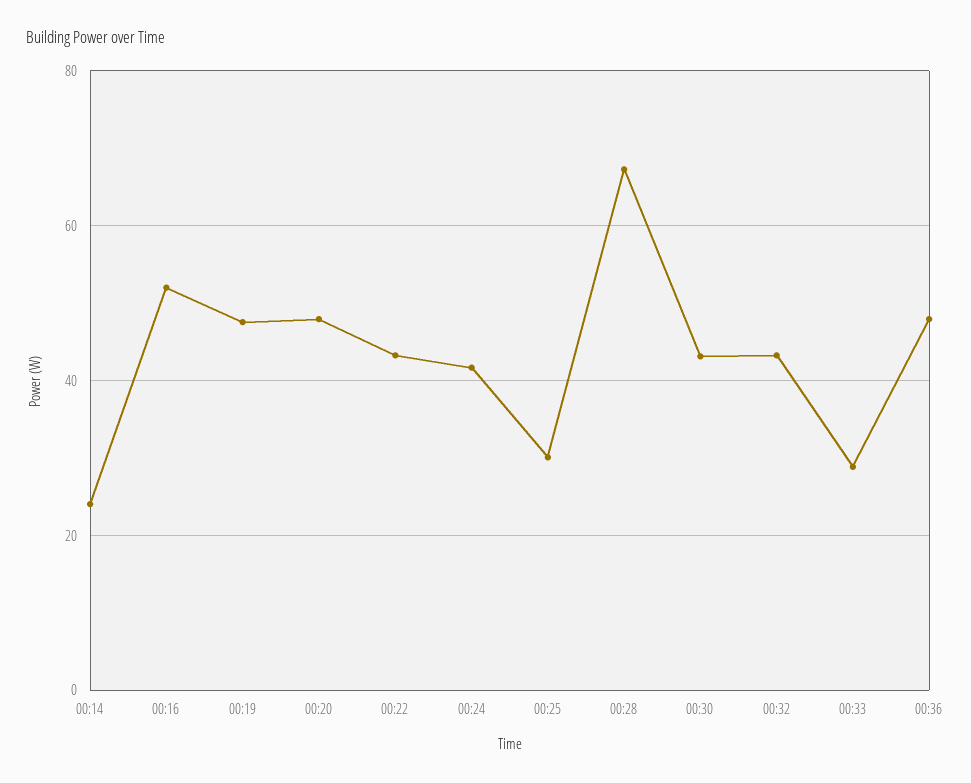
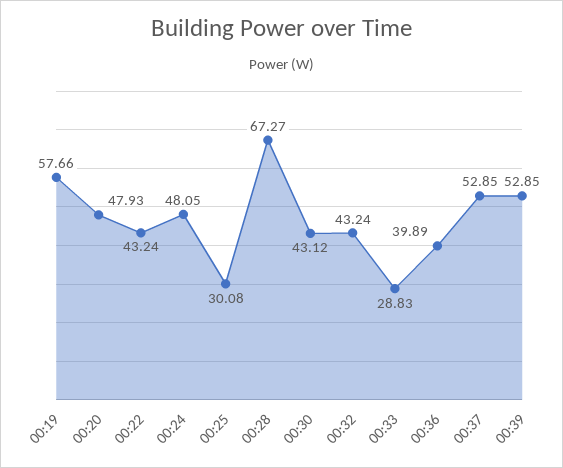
00:14: 24 -> none
00:16: 52 -> none
00:19: 48 -> 57.66
00:24: 42 -> 48.05
00:36: 48 -> 39.89
00:37: none -> 52.85
00:39: none -> 52.85

